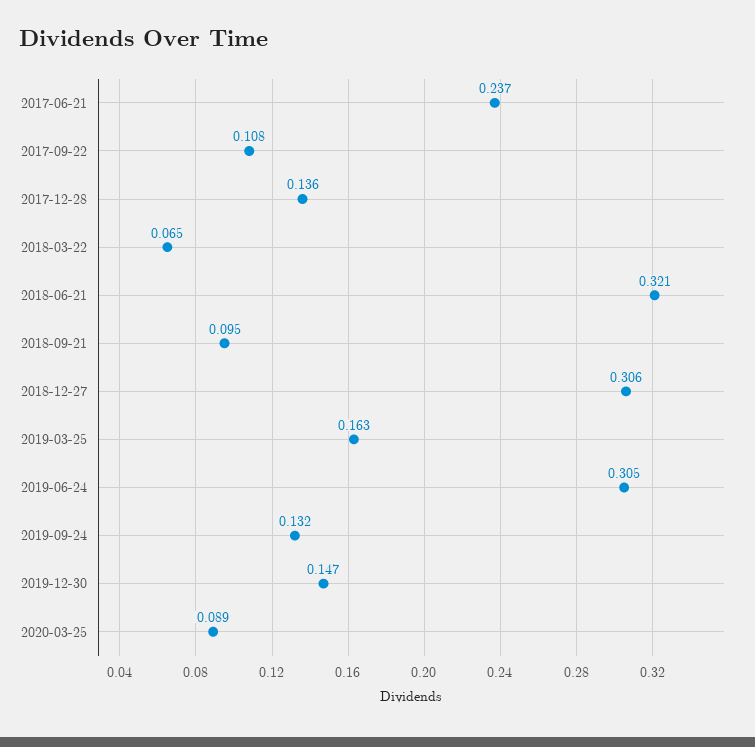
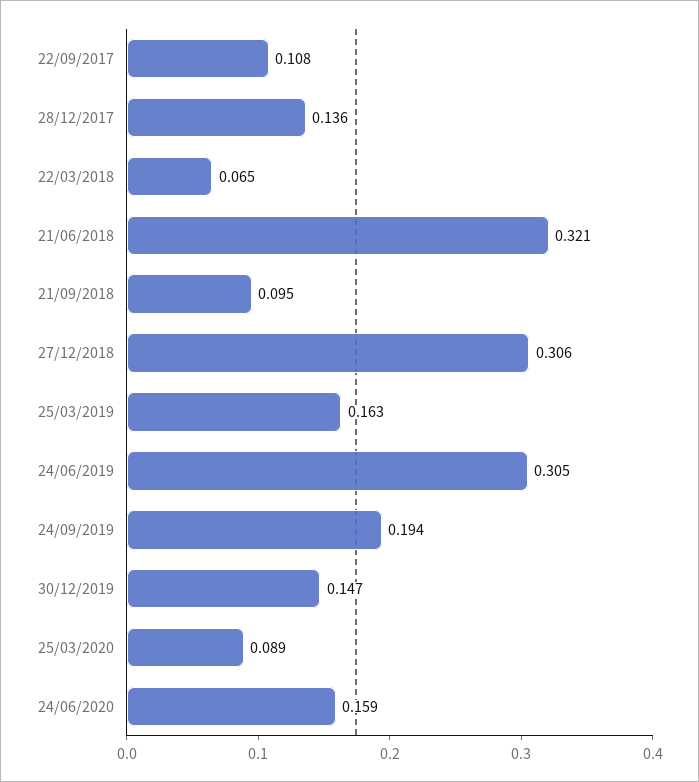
2017-06-21: 0.237 -> none
2019-09-24: 0.132 -> 0.194
24/06/2020: none -> 0.159

